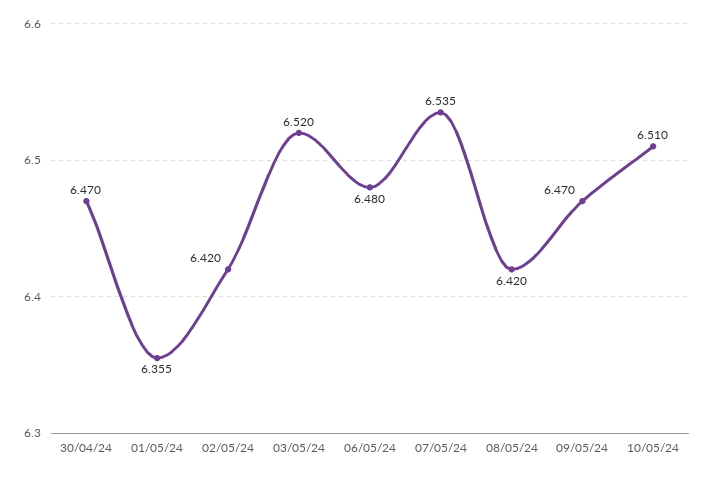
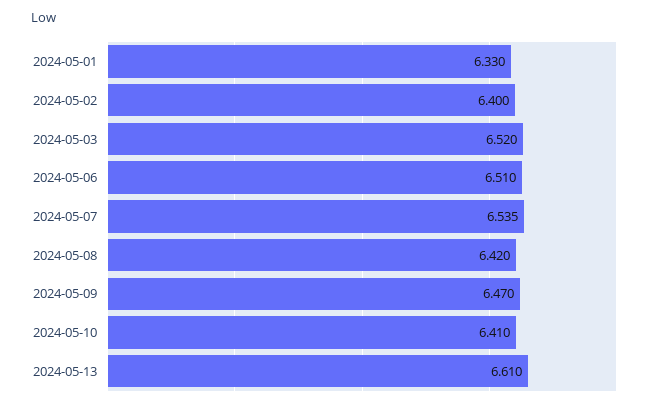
30/04/24: 6.47 -> none
01/05/24: 6.355 -> 6.33
02/05/24: 6.42 -> 6.4
06/05/24: 6.48 -> 6.51
10/05/24: 6.51 -> 6.41
2024-05-13: none -> 6.61

